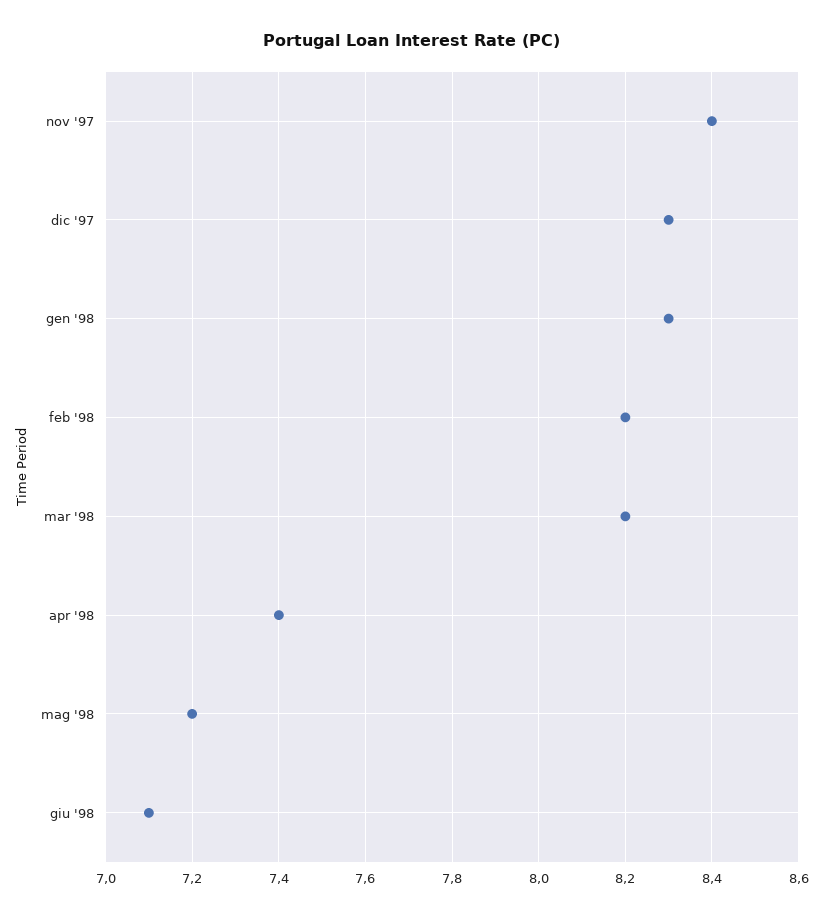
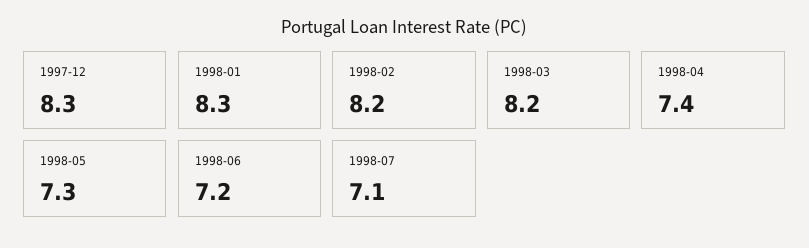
nov '97: 8.4 -> none
mag '98: 7.2 -> 7.3
giu '98: 7.1 -> 7.2
1998-07: none -> 7.1

